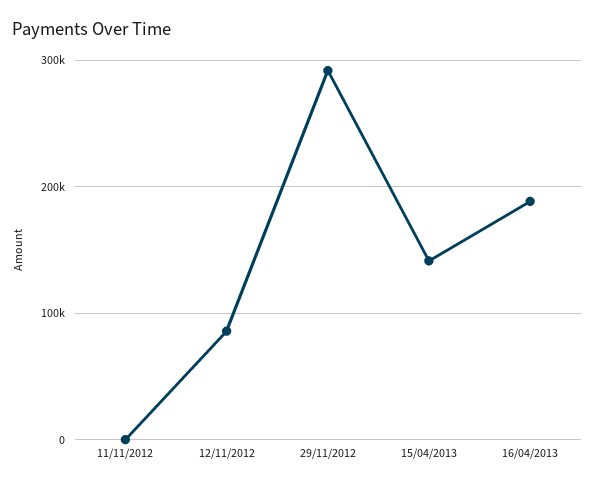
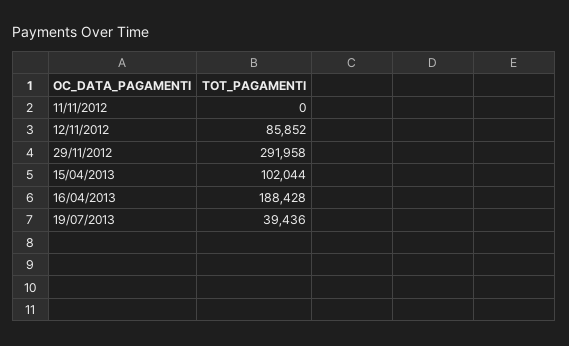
15/04/2013: 140000 -> 102044
19/07/2013: none -> 39436

